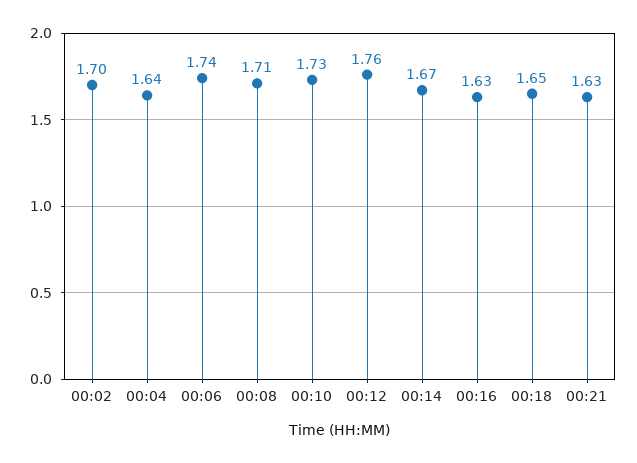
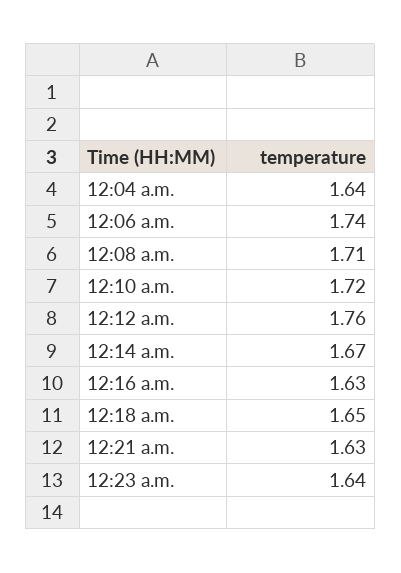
00:02: 1.7 -> none
00:10: 1.73 -> 1.72
12:23 a.m.: none -> 1.64

